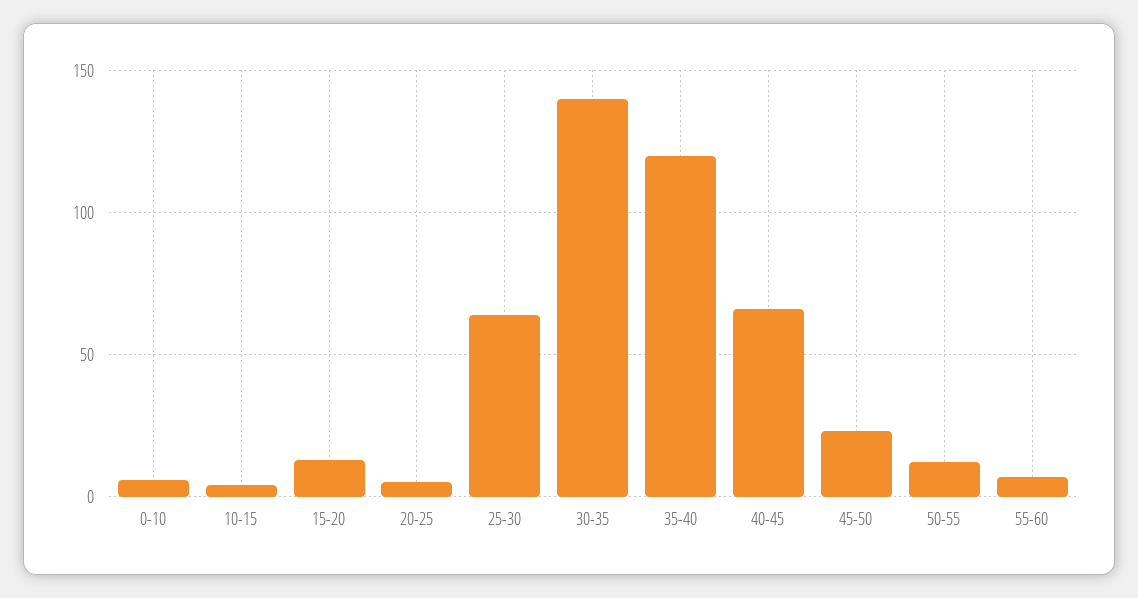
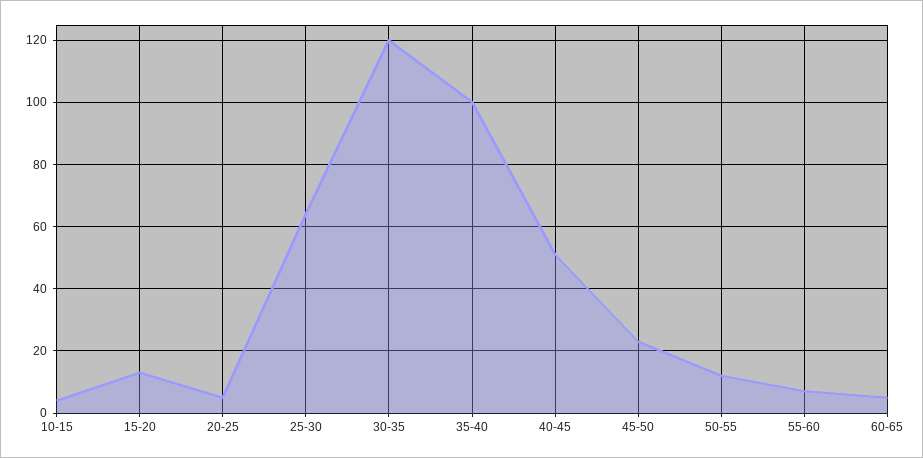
0-10: 5 -> none
30-35: 140 -> 120
35-40: 120 -> 100
40-45: 65 -> 50
60-65: none -> 5

